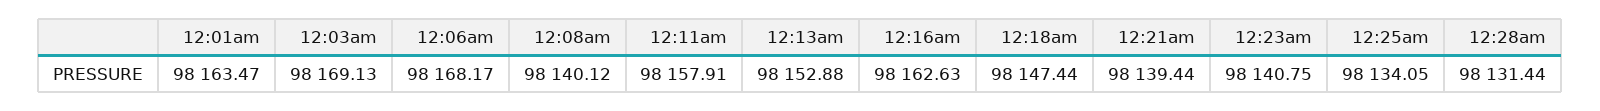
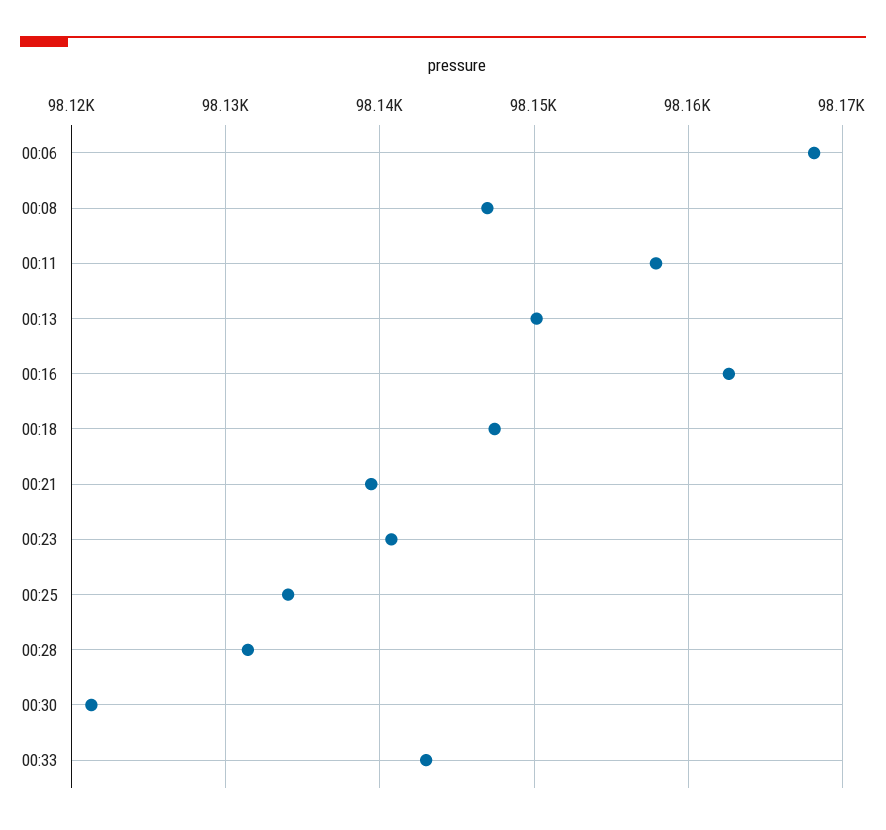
12:01am: 98163.47 -> none
12:03am: 98169.13 -> none
12:08am: 98140.12 -> 98147
12:13am: 98152.88 -> 98150
00:30: none -> 98121
00:33: none -> 98143

